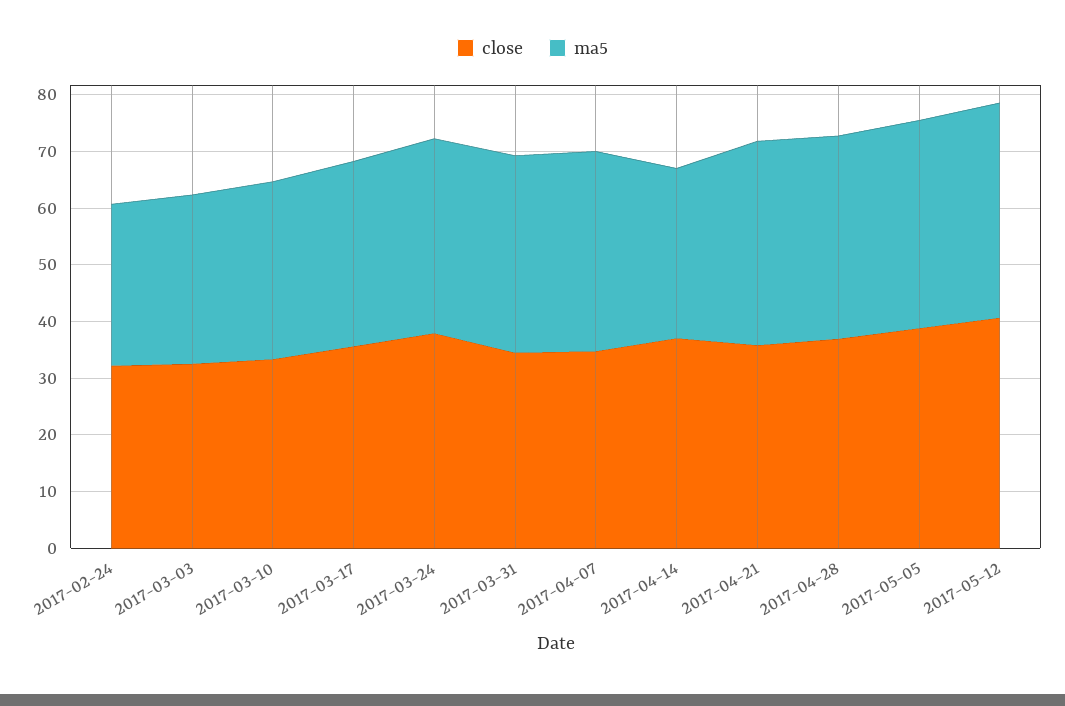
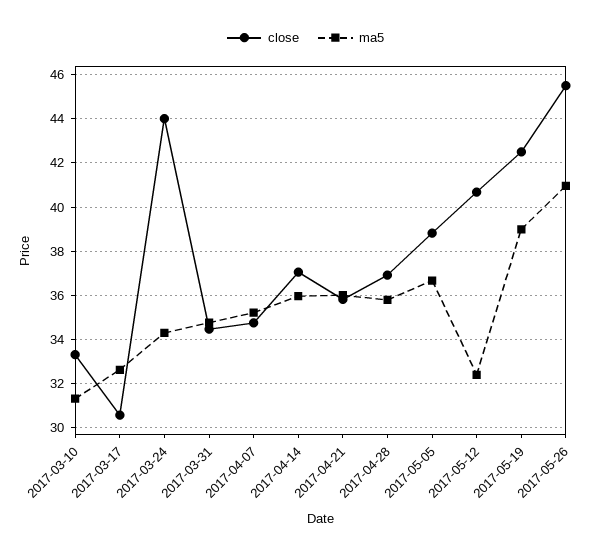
close, 2017-02-24: 32 -> none
ma5, 2017-02-24: 28 -> none
close, 2017-03-03: 32 -> none
ma5, 2017-03-03: 30 -> none
close, 2017-03-17: 36 -> 30.5
close, 2017-03-24: 38 -> 44
ma5, 2017-04-14: 30 -> 36
ma5, 2017-05-12: 38 -> 32.5
close, 2017-05-19: none -> 42.5
ma5, 2017-05-19: none -> 39
close, 2017-05-26: none -> 45.5
ma5, 2017-05-26: none -> 41

